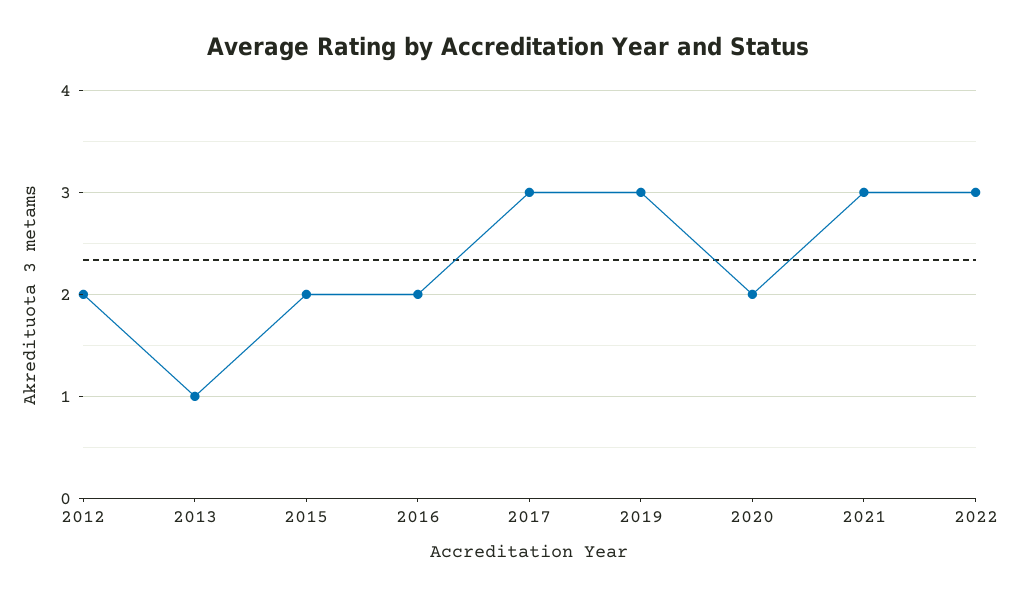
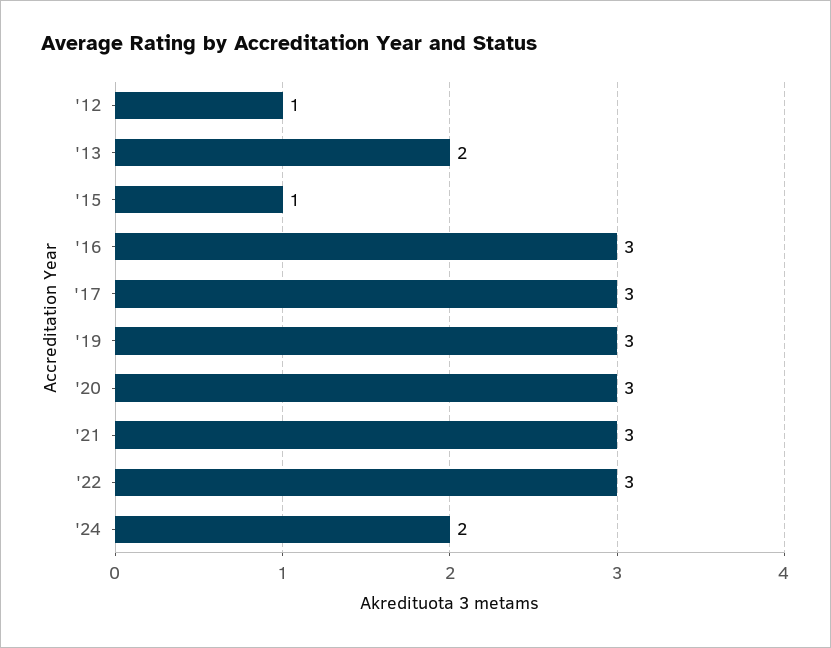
2012: 2 -> 1
2013: 1 -> 2
2015: 2 -> 1
2016: 2 -> 3
2020: 2 -> 3
'24: none -> 2

